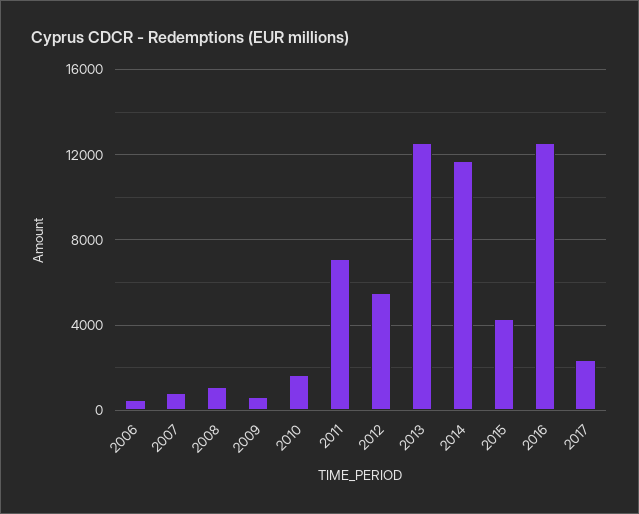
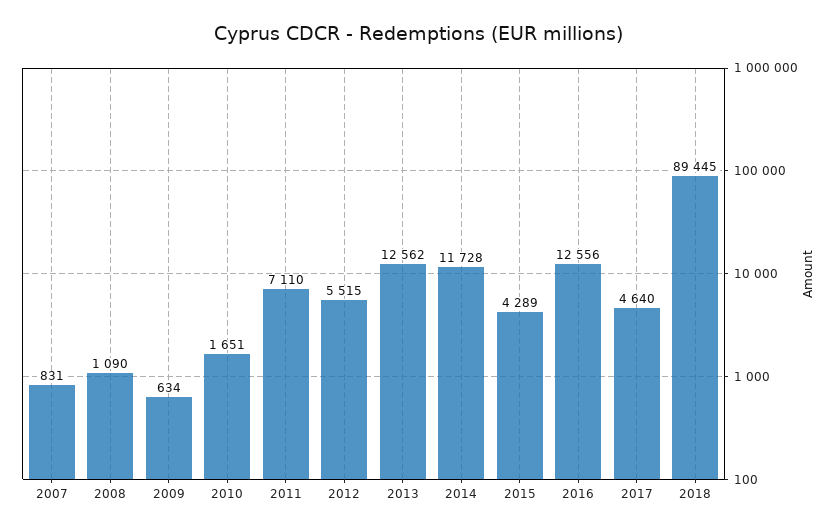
2006: 500 -> none
2017: 2500 -> 4640
2018: none -> 89445

